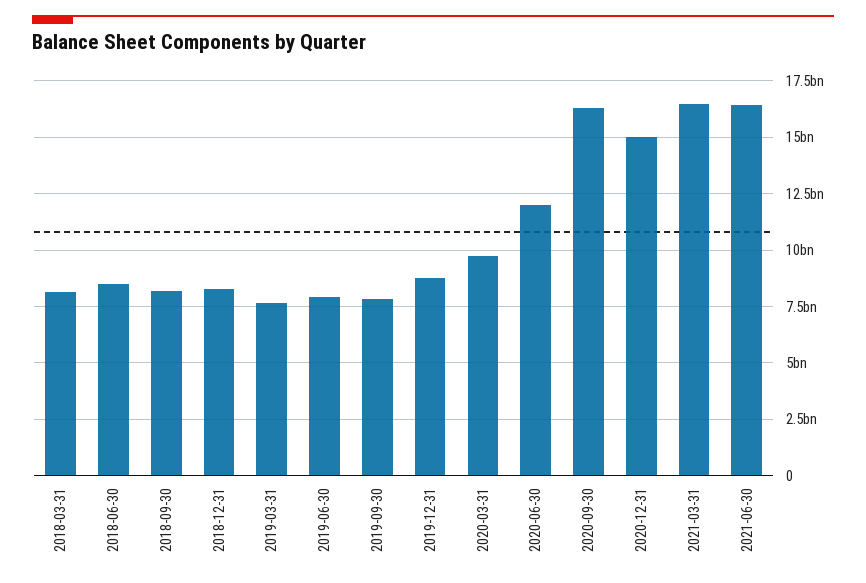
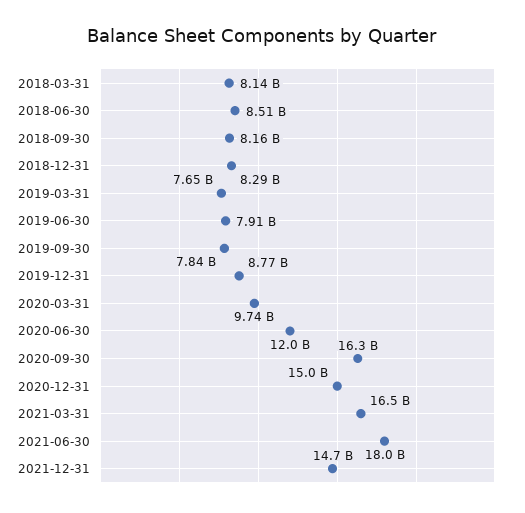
2021-06-30: 16500000000 -> 18000000000
2021-12-31: none -> 14700000000

